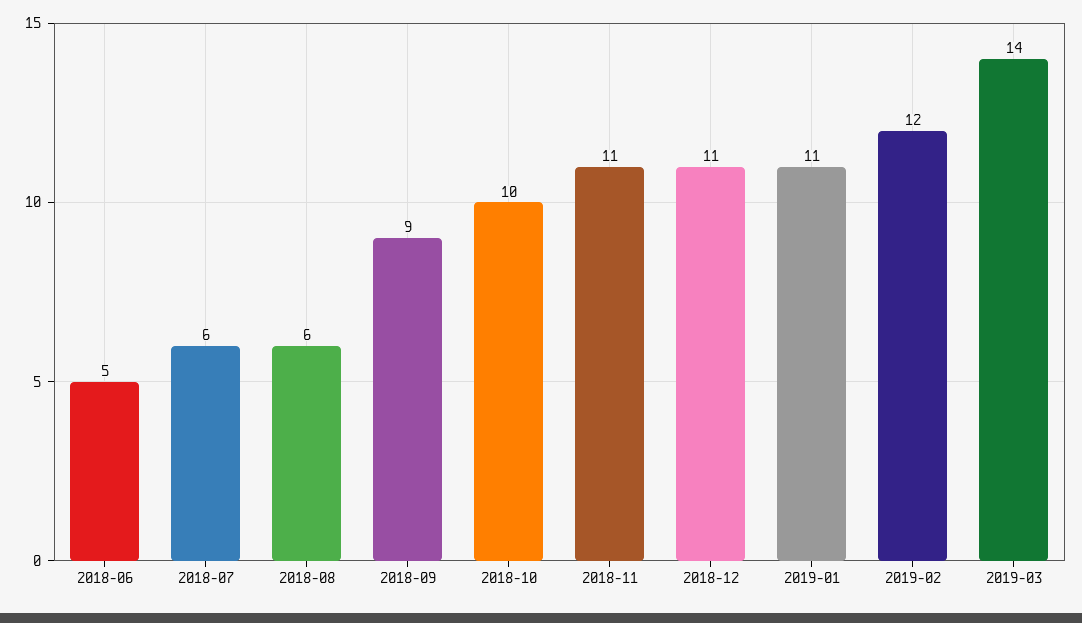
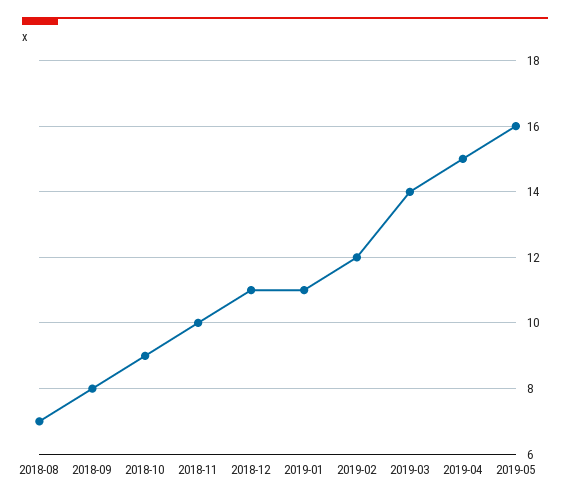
2018-06: 5 -> none
2018-07: 6 -> none
2018-08: 6 -> 7
2018-09: 9 -> 8
2018-10: 10 -> 9
2018-11: 11 -> 10
2019-04: none -> 15
2019-05: none -> 16

